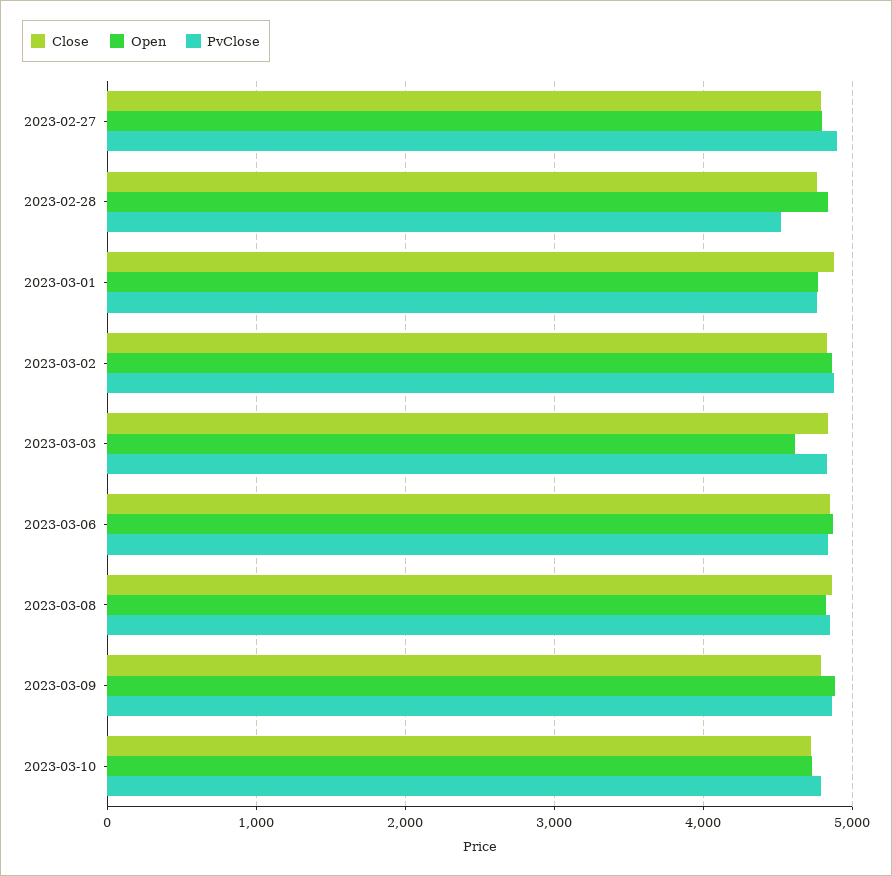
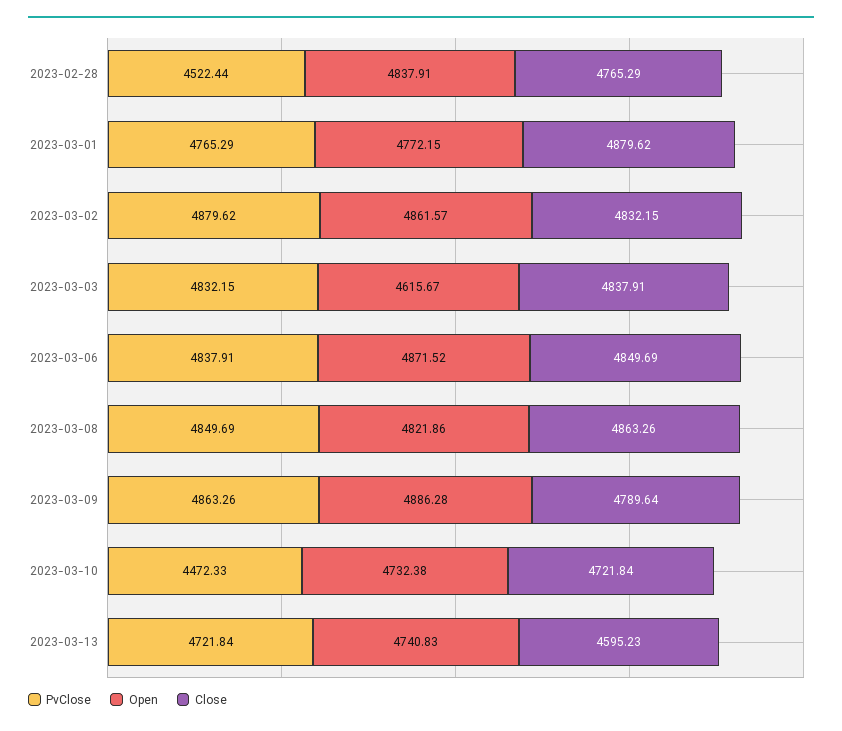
Close, 2023-02-27: 4800 -> none
Open, 2023-02-27: 4800 -> none
PvClose, 2023-02-27: 4900 -> none
PvClose, 2023-03-10: 4800 -> 4472.33
PvClose, 2023-03-13: none -> 4721.84
Open, 2023-03-13: none -> 4740.83
Close, 2023-03-13: none -> 4595.23

